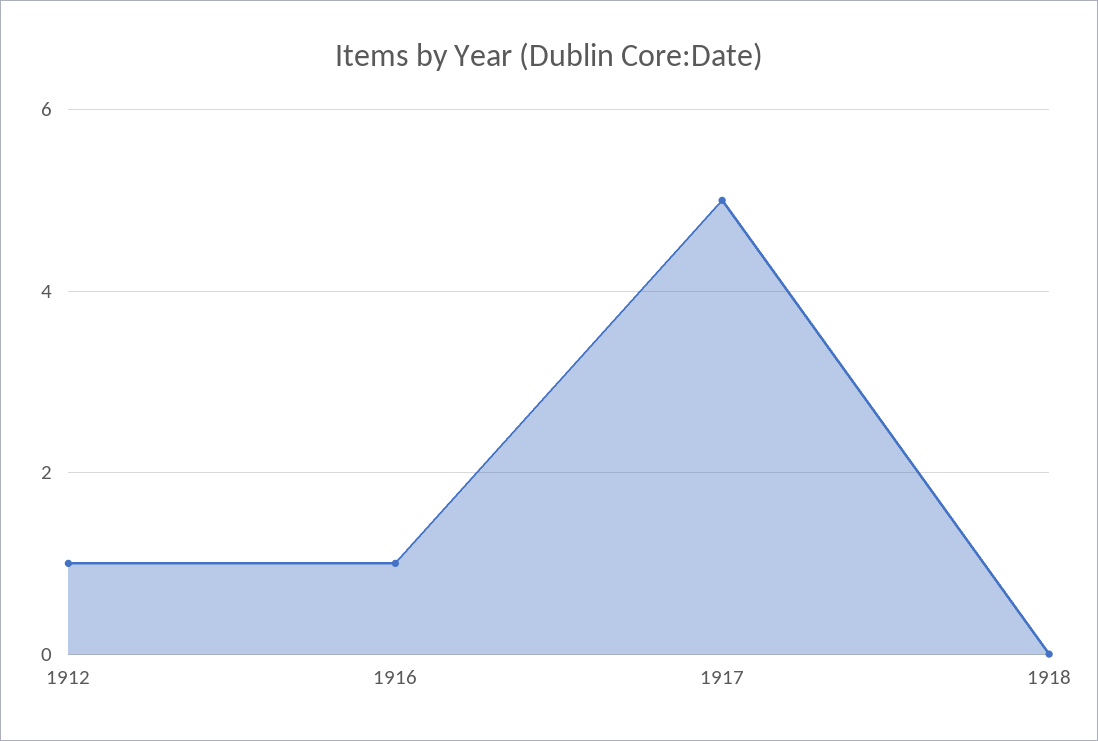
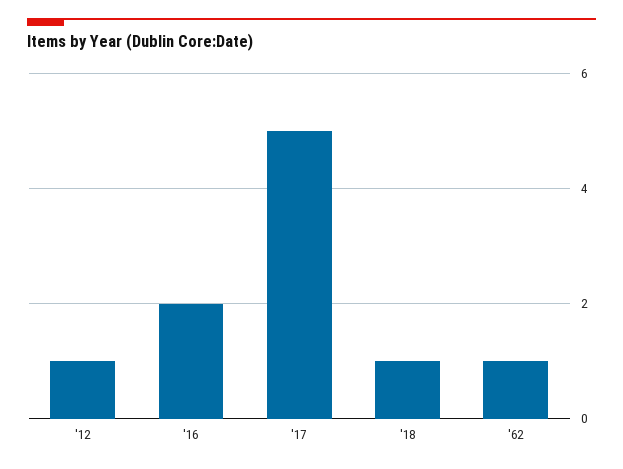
1916: 1 -> 2
1918: 0 -> 1
'62: none -> 1

